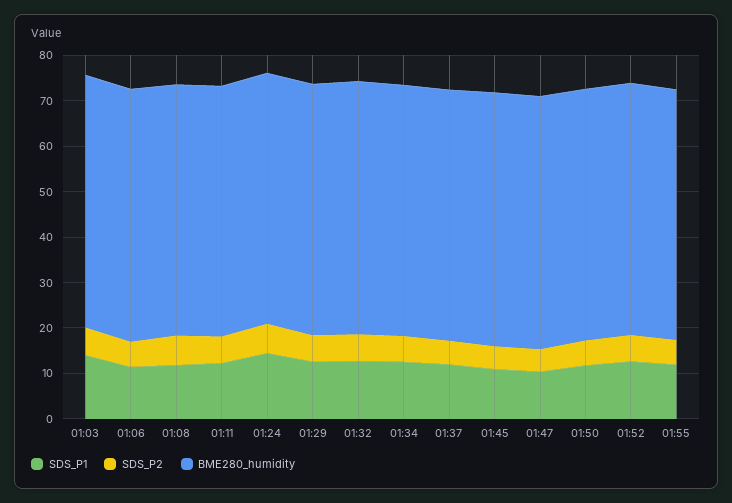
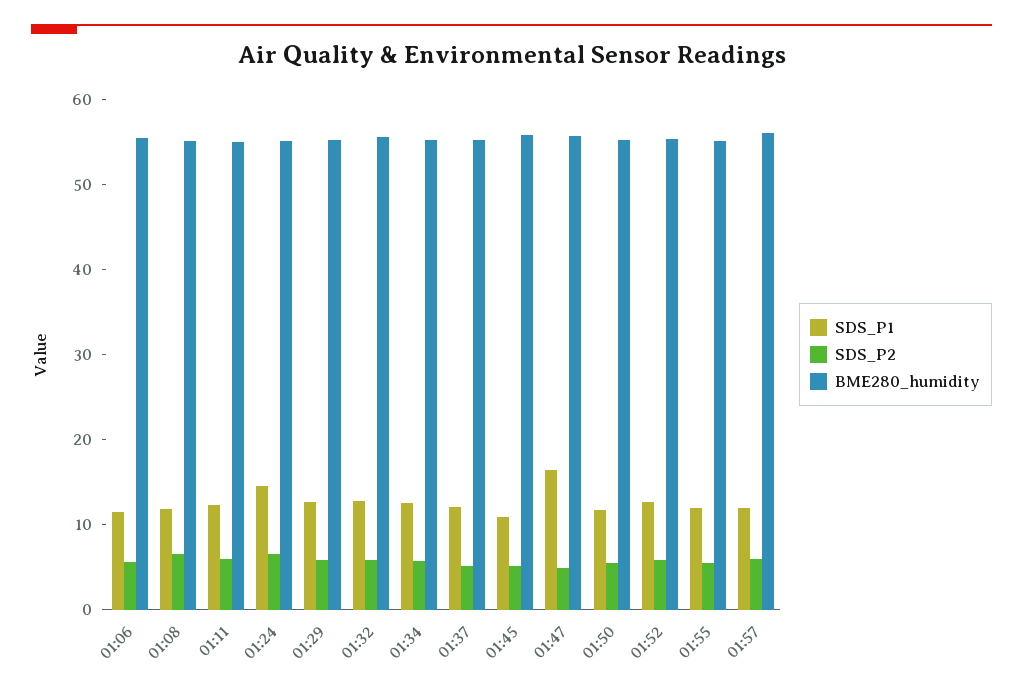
SDS_P1, 01:03: 14 -> none
SDS_P2, 01:03: 6 -> none
BME280_humidity, 01:03: 56 -> none
SDS_P1, 01:47: 10 -> 16
SDS_P1, 01:57: none -> 12
SDS_P2, 01:57: none -> 6
BME280_humidity, 01:57: none -> 56

